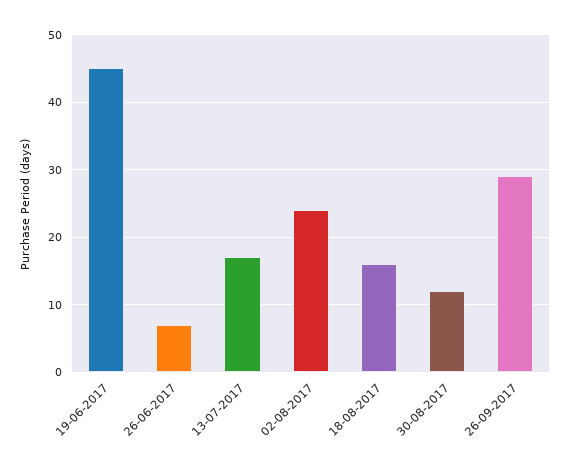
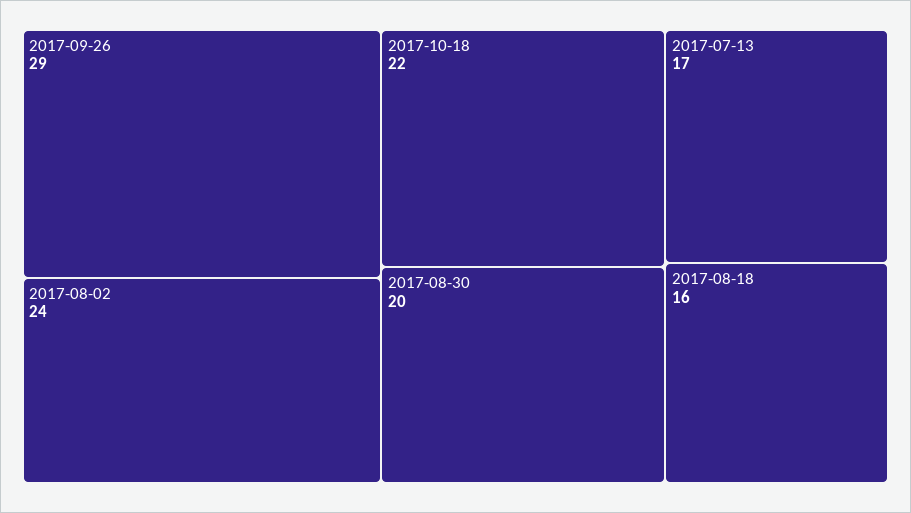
19-06-2017: 45 -> none
26-06-2017: 7 -> none
30-08-2017: 12 -> 20
2017-10-18: none -> 22

